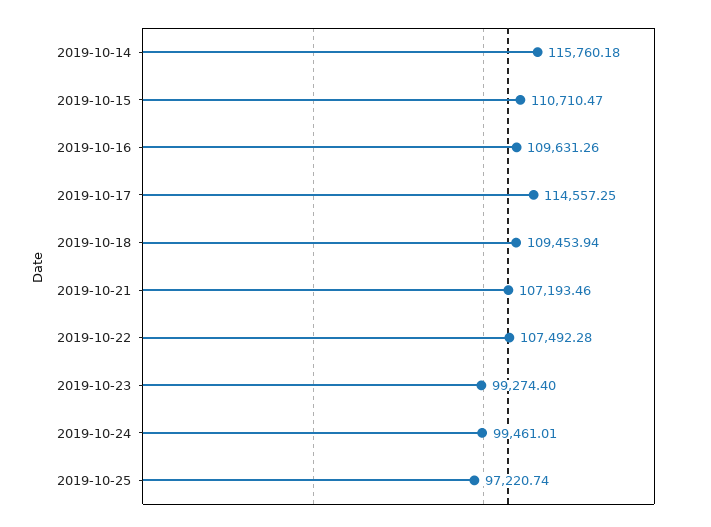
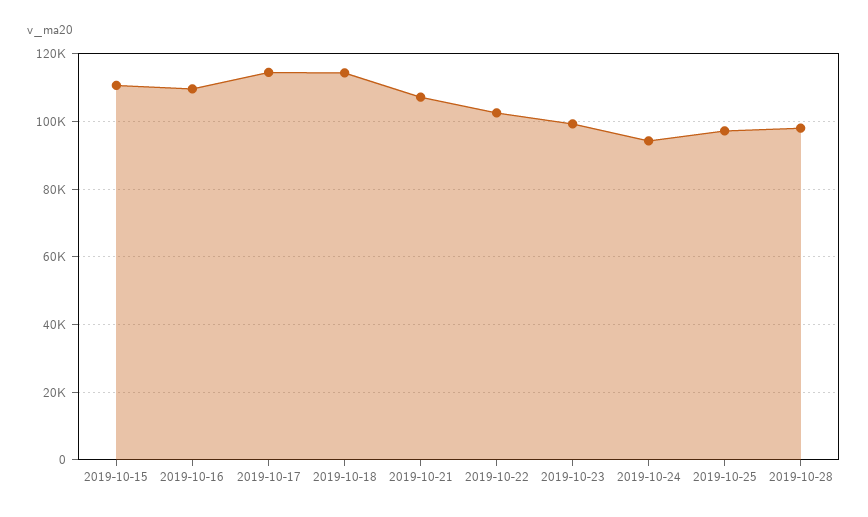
2019-10-14: 115760.18 -> none
2019-10-18: 109453.94 -> 114000
2019-10-22: 107492.28 -> 102000
2019-10-24: 99461.01 -> 94000
2019-10-28: none -> 98000

